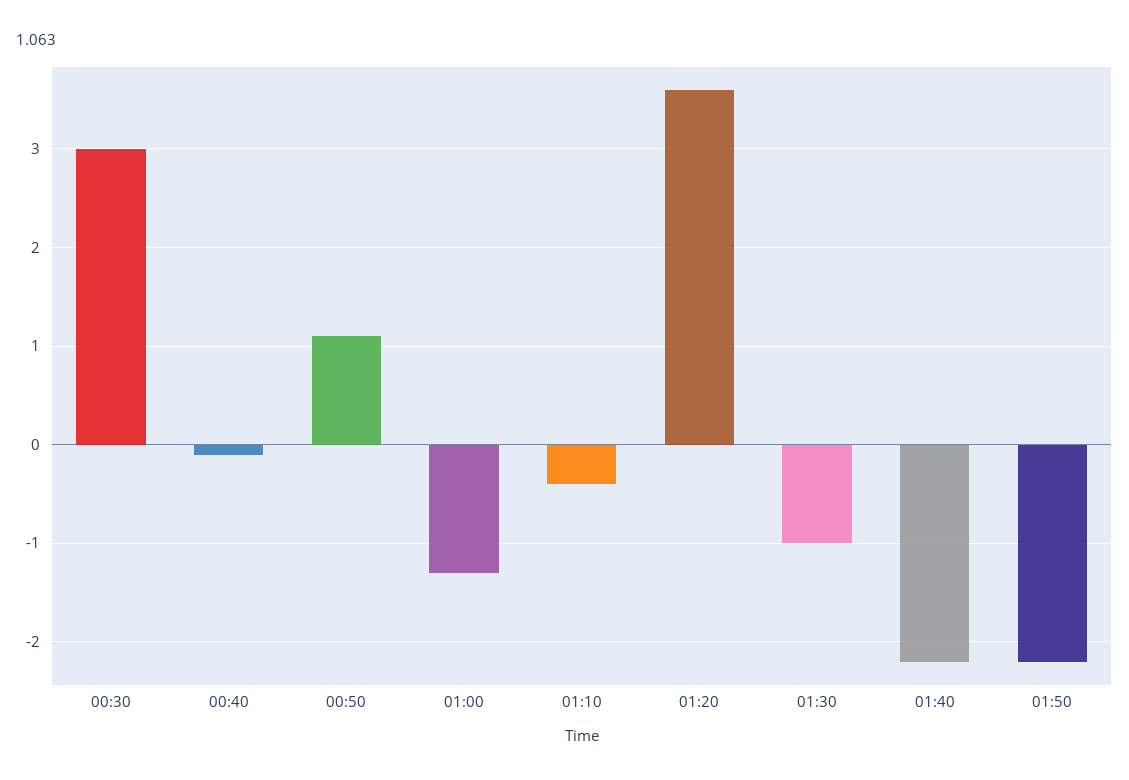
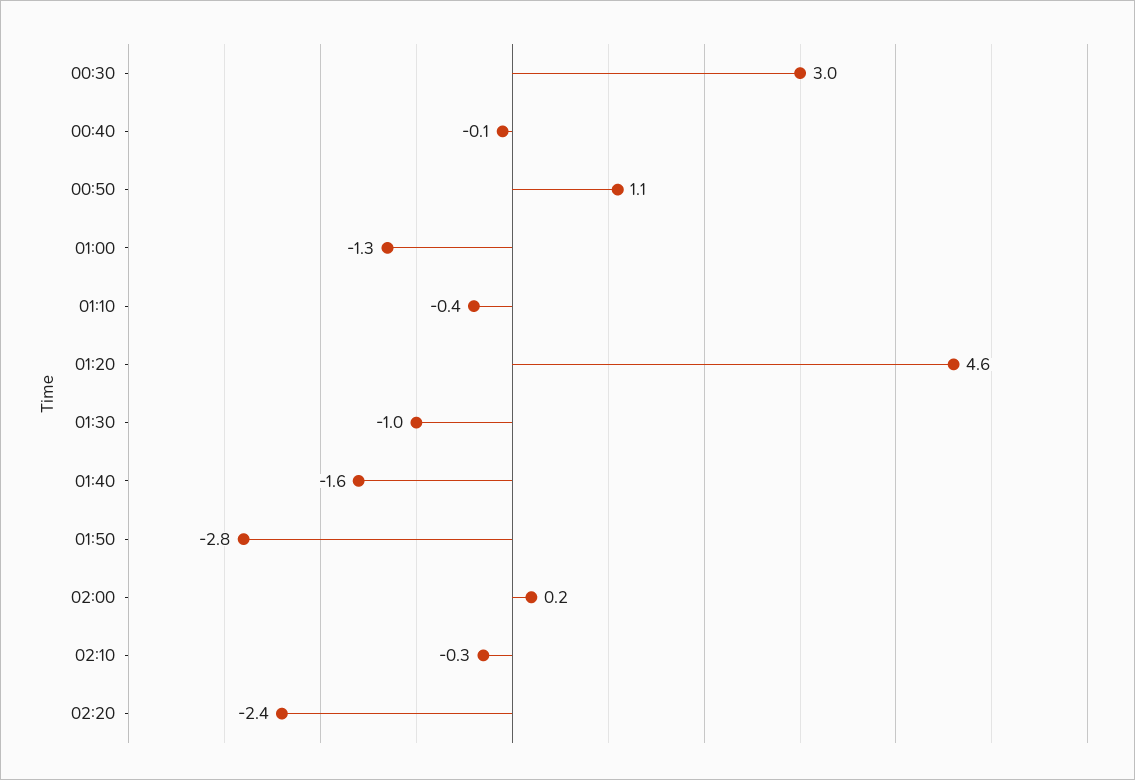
01:20: 3.6 -> 4.6
01:40: -2.2 -> -1.6
01:50: -2.2 -> -2.8
02:00: none -> 0.2
02:10: none -> -0.3
02:20: none -> -2.4

